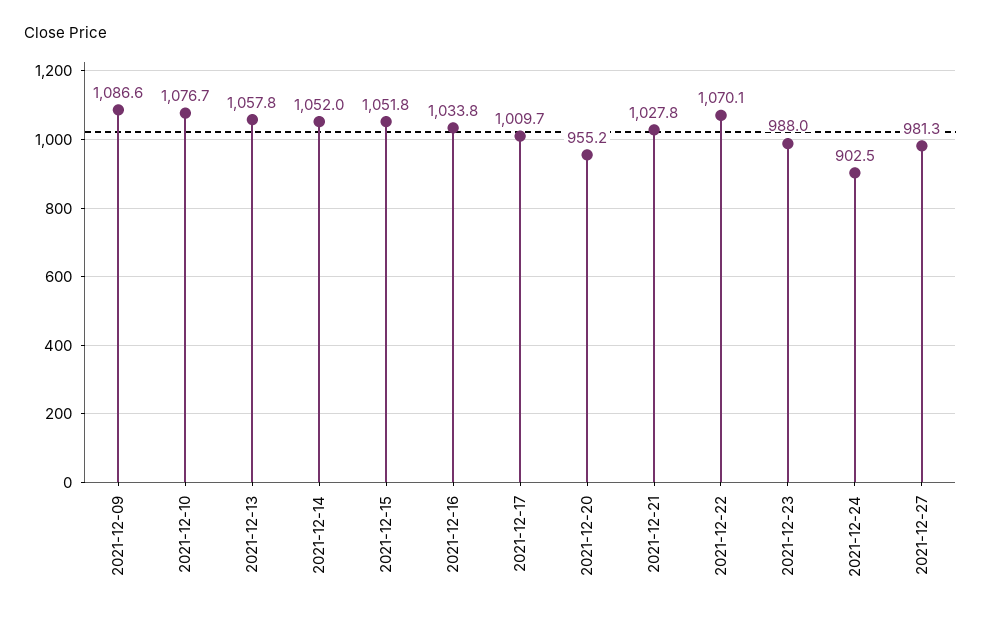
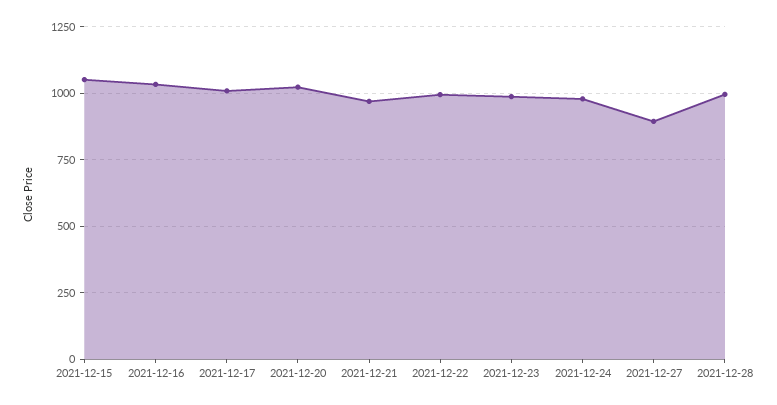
2021-12-09: 1086.6 -> none
2021-12-10: 1076.7 -> none
2021-12-13: 1057.8 -> none
2021-12-14: 1052 -> none
2021-12-20: 955.2 -> 1025
2021-12-21: 1027.8 -> 975
2021-12-22: 1070.1 -> 1000
2021-12-24: 902.5 -> 975
2021-12-27: 981.3 -> 900
2021-12-28: none -> 1000

